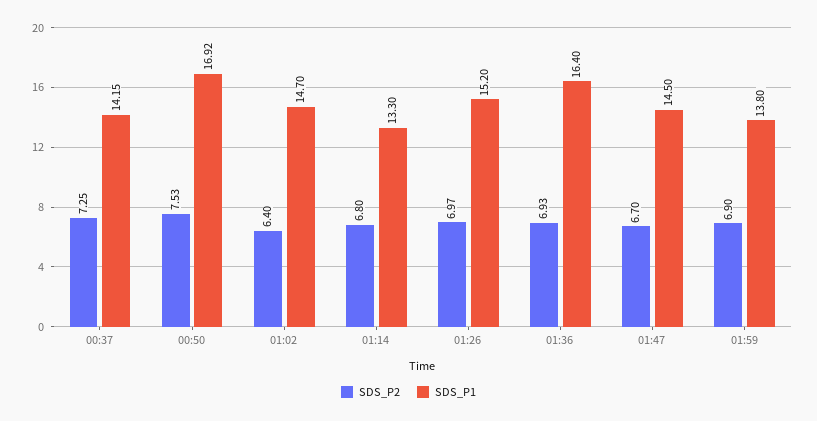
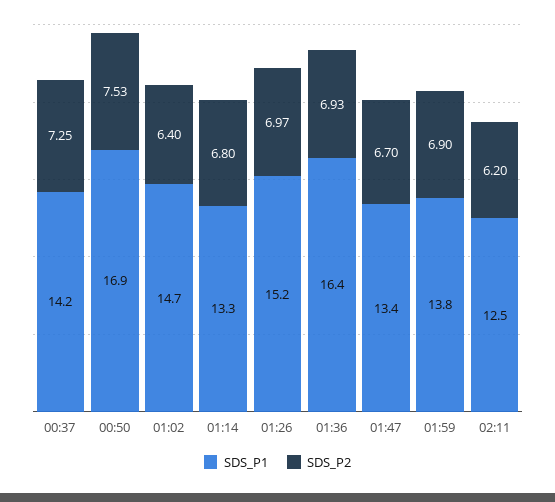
SDS_P1, 01:47: 14.5 -> 13.4
SDS_P1, 02:11: none -> 12.5
SDS_P2, 02:11: none -> 6.2

